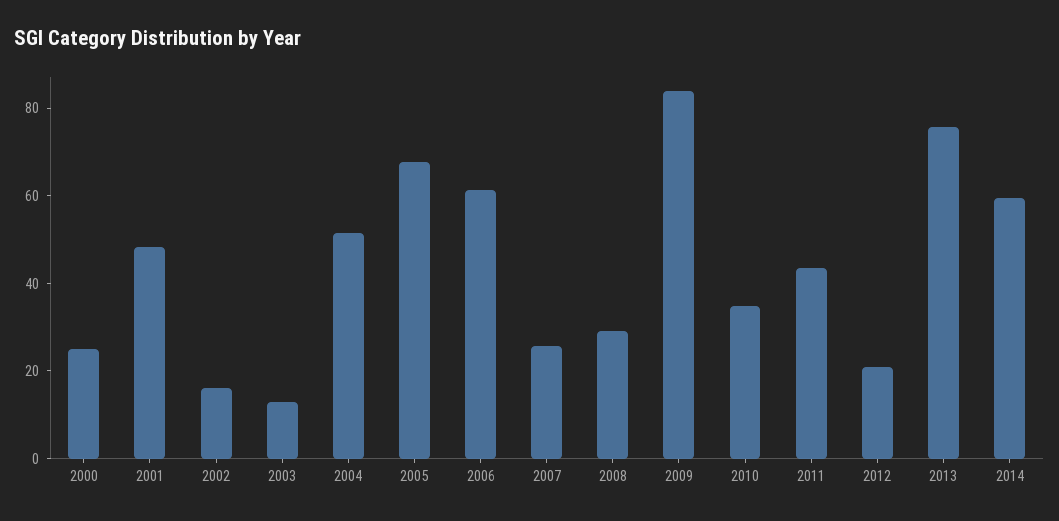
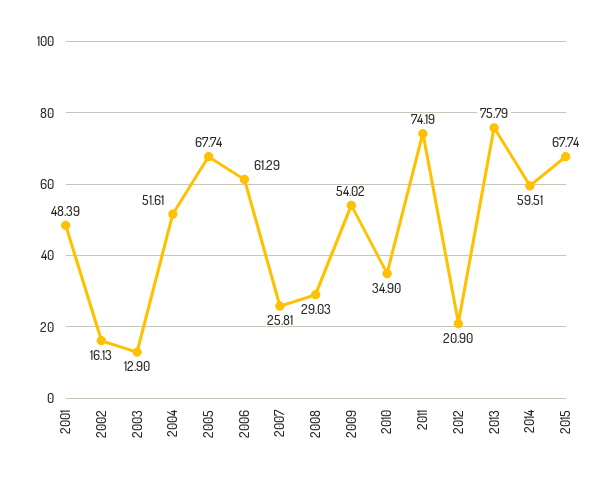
2000: 25 -> none
2009: 85 -> 54.02
2011: 45 -> 74.19
2015: none -> 67.74

